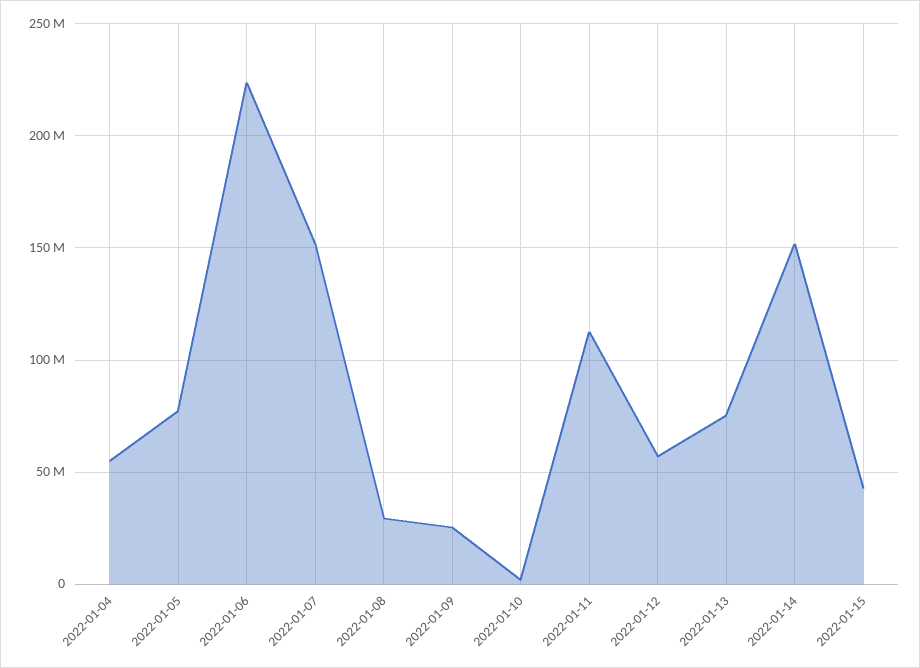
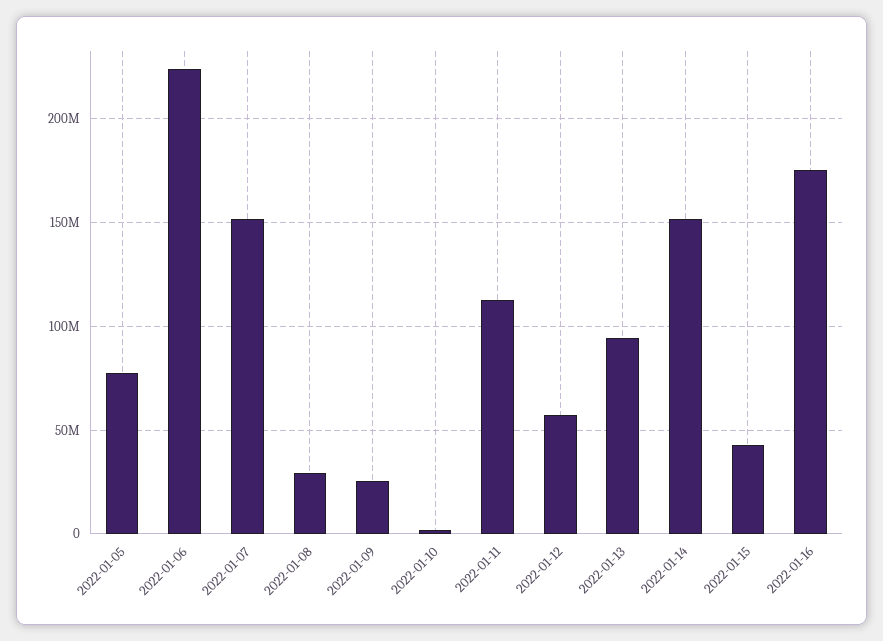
2022-01-04: 55000000 -> none
2022-01-13: 75000000 -> 95000000
2022-01-16: none -> 175000000

